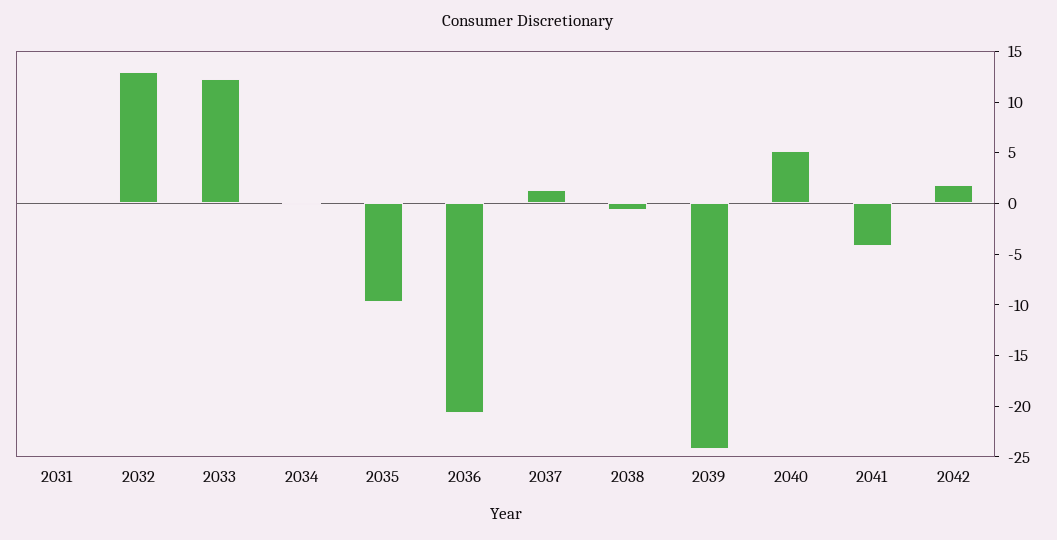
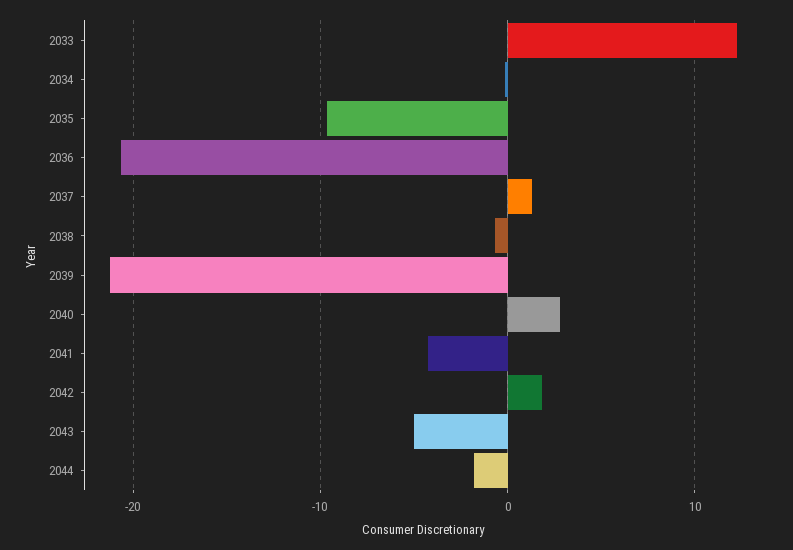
2031: 0 -> none
2032: 13 -> none
2039: -24 -> -21
2040: 5 -> 3
2043: none -> -5
2044: none -> -2

